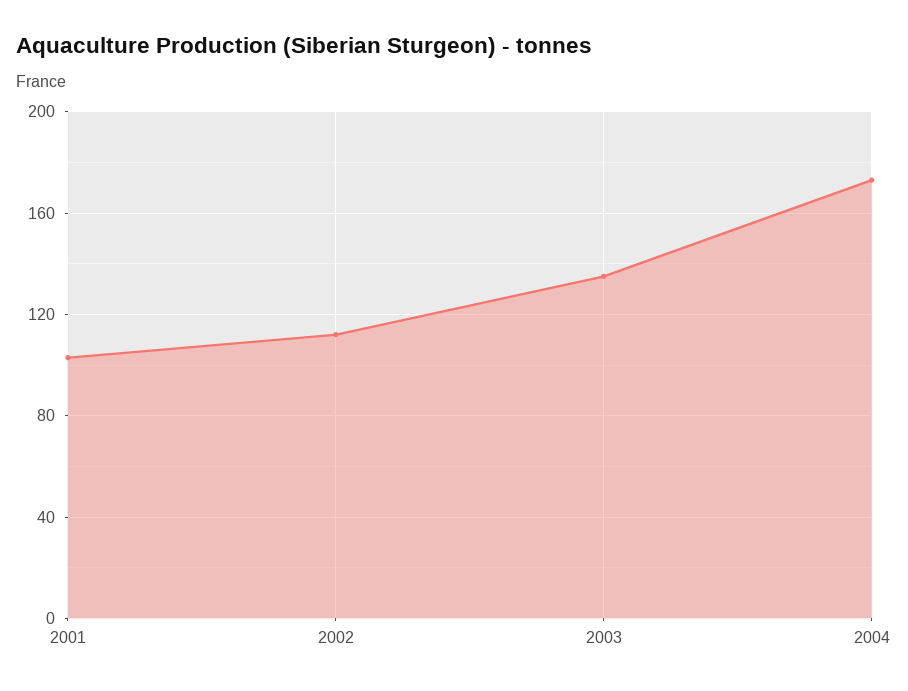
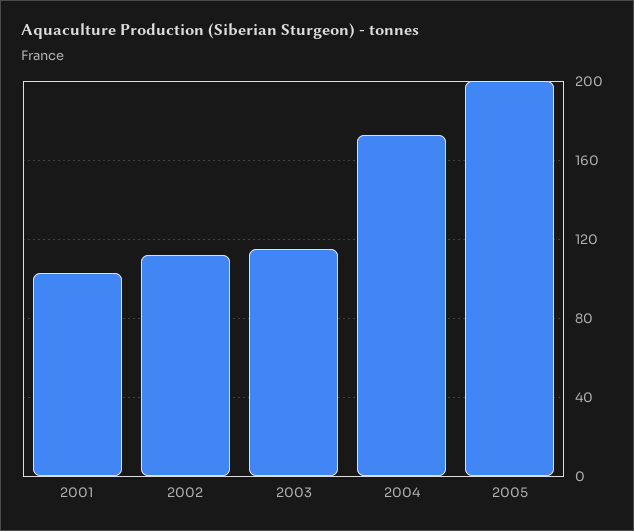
2003: 135 -> 115
2005: none -> 200

